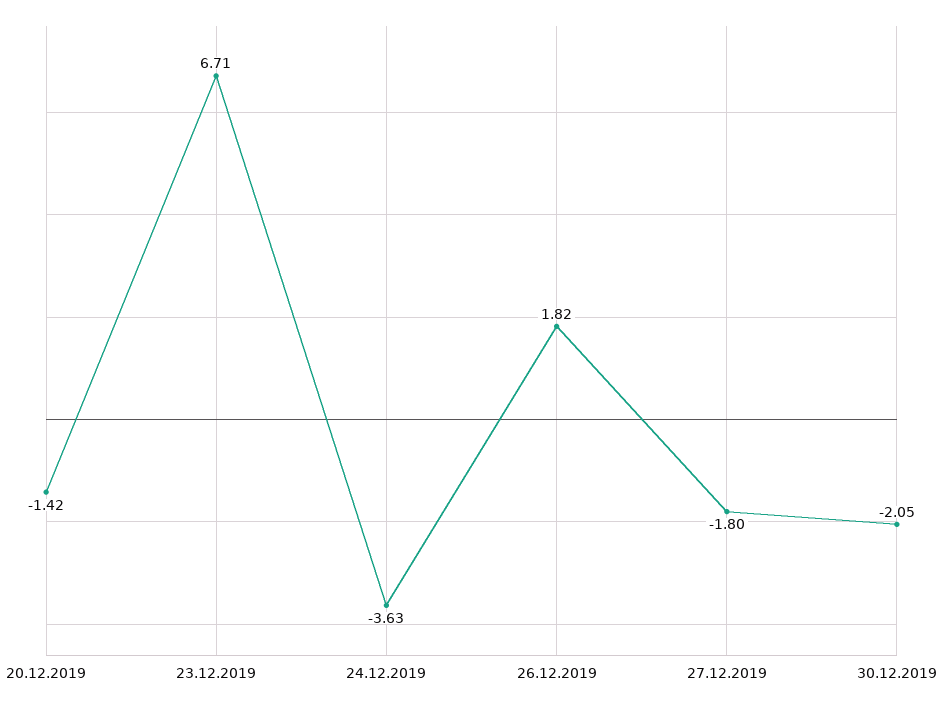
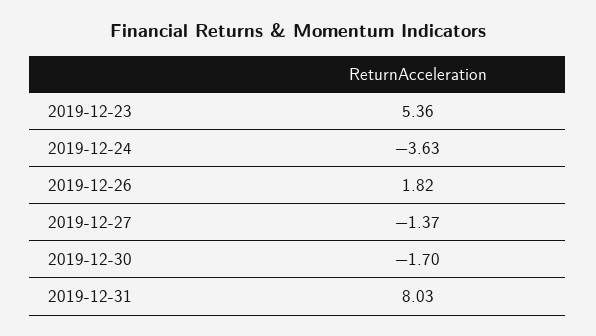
20.12.2019: -1.42 -> none
23.12.2019: 6.71 -> 5.36
27.12.2019: -1.8 -> -1.37
30.12.2019: -2.05 -> -1.7
2019-12-31: none -> 8.03

